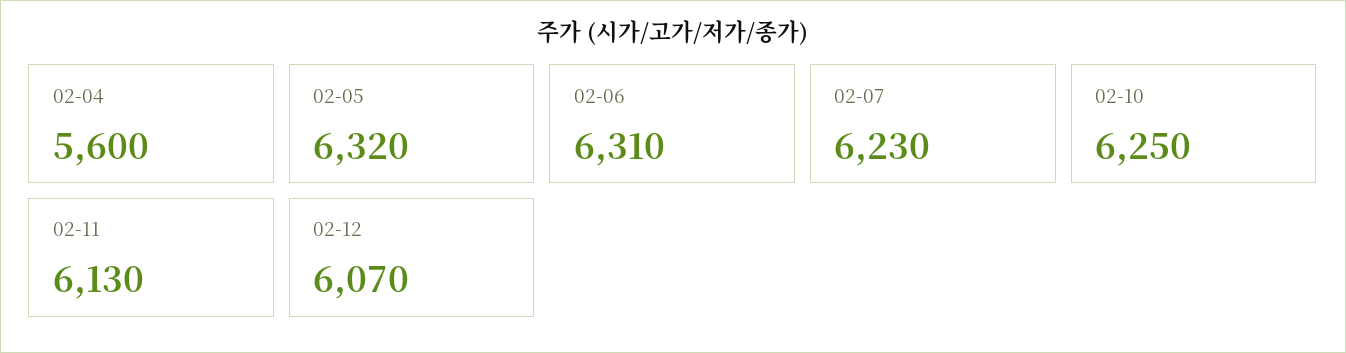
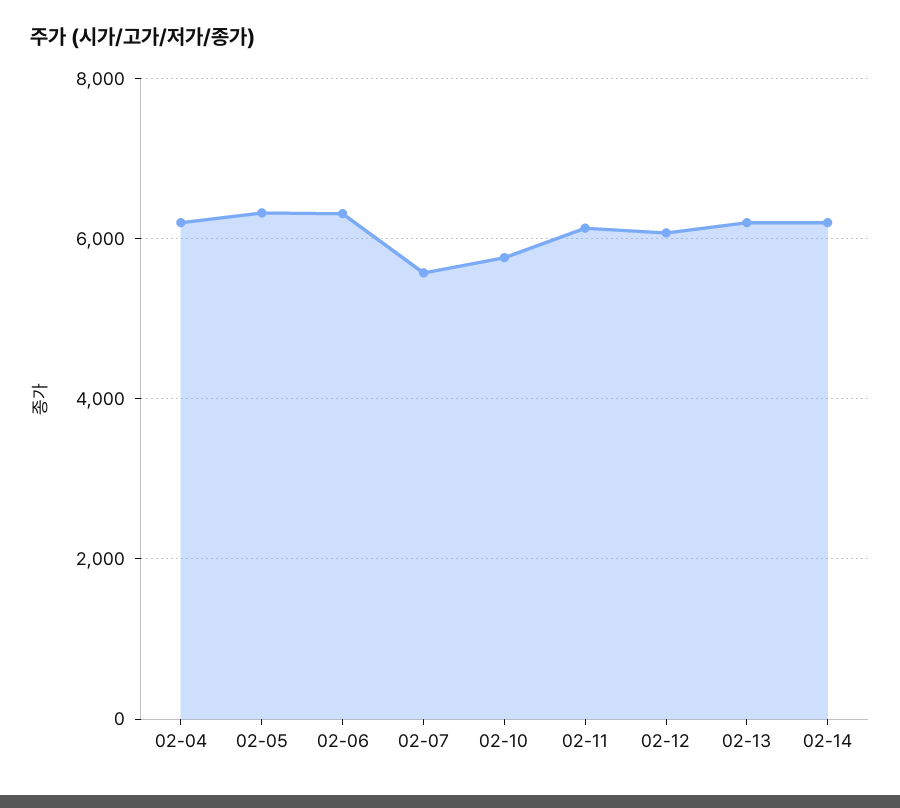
02-04: 5600 -> 6200
02-07: 6230 -> 5600
02-10: 6250 -> 5800
02-13: none -> 6200
02-14: none -> 6200

